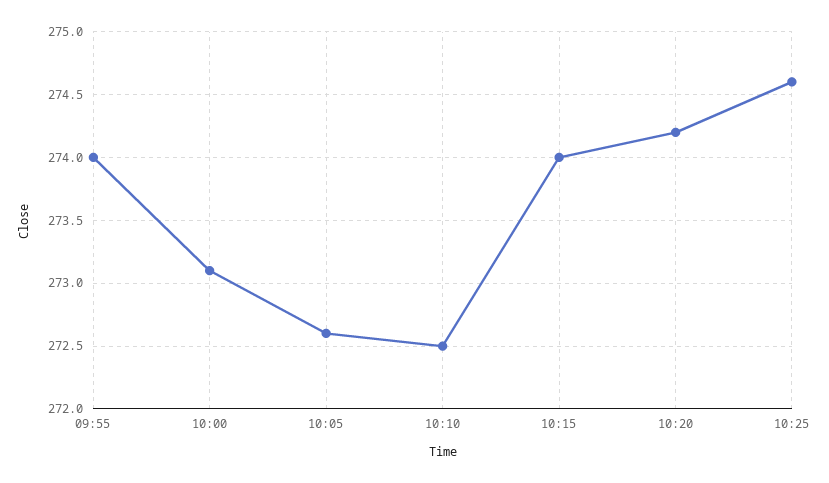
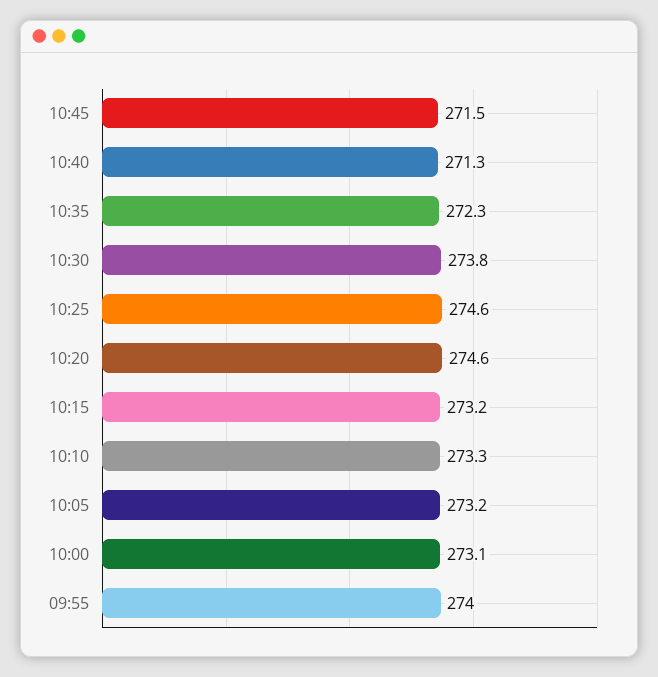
10:05: 272.6 -> 273.2
10:10: 272.5 -> 273.3
10:15: 274 -> 273.2
10:20: 274.2 -> 274.6
10:45: none -> 271.5
10:40: none -> 271.3
10:35: none -> 272.3
10:30: none -> 273.8

